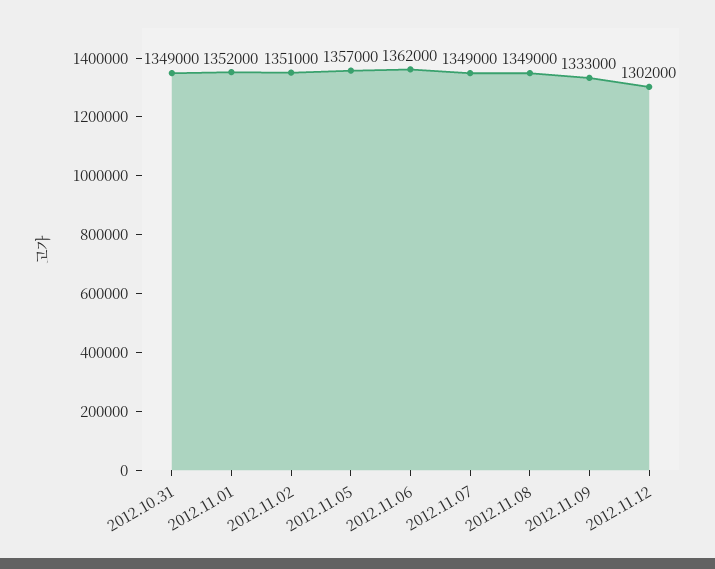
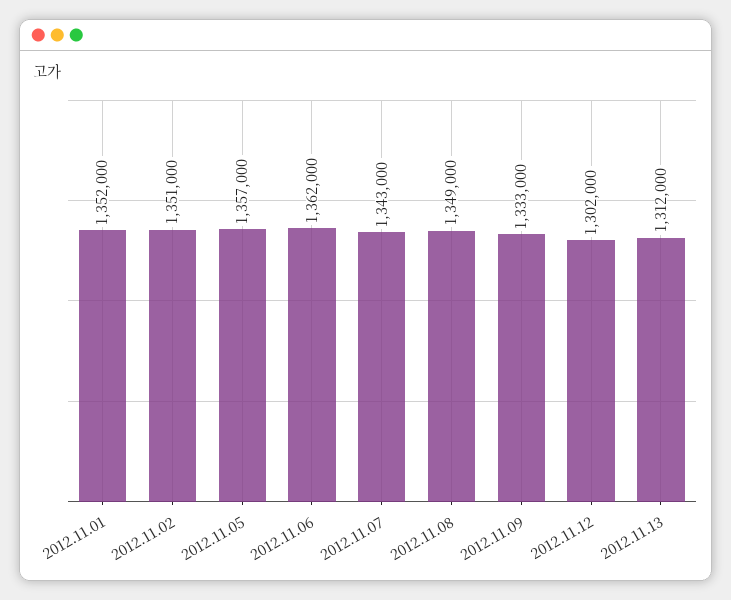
2012.10.31: 1349000 -> none
2012.11.07: 1349000 -> 1343000
2012.11.13: none -> 1312000

